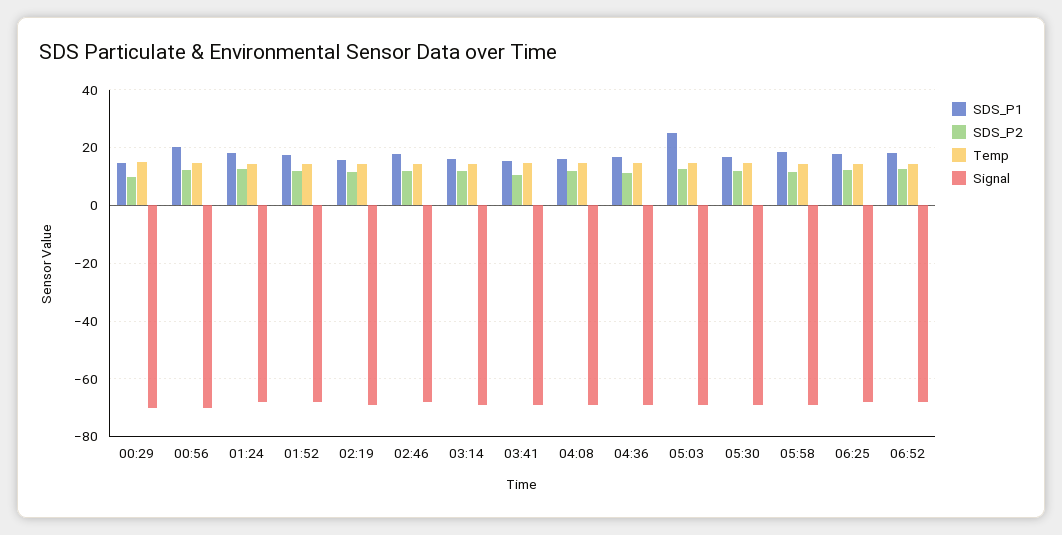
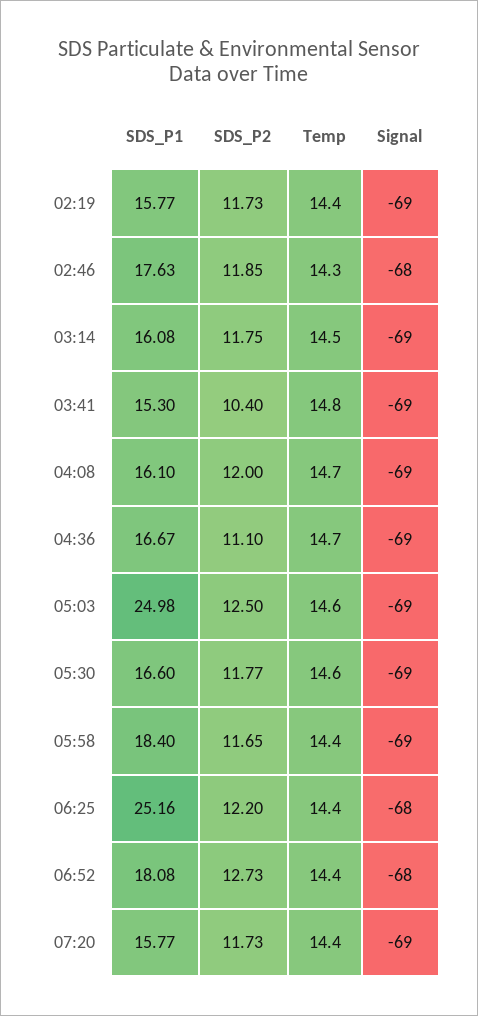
SDS_P1, 00:29: 15 -> none
SDS_P2, 00:29: 10 -> none
Temp, 00:29: 15 -> none
Signal, 00:29: -70 -> none
SDS_P1, 00:56: 20 -> none
SDS_P2, 00:56: 12.5 -> none
Temp, 00:56: 15 -> none
Signal, 00:56: -70 -> none
SDS_P1, 01:24: 17.5 -> none
SDS_P2, 01:24: 12.5 -> none
Temp, 01:24: 15 -> none
Signal, 01:24: -67.5 -> none
SDS_P1, 01:52: 17.5 -> none
SDS_P2, 01:52: 12.5 -> none
Temp, 01:52: 15 -> none
Signal, 01:52: -67.5 -> none
SDS_P1, 06:25: 17.5 -> 25.16
SDS_P1, 07:20: none -> 15.77
SDS_P2, 07:20: none -> 11.73
Temp, 07:20: none -> 14.4
Signal, 07:20: none -> -69

